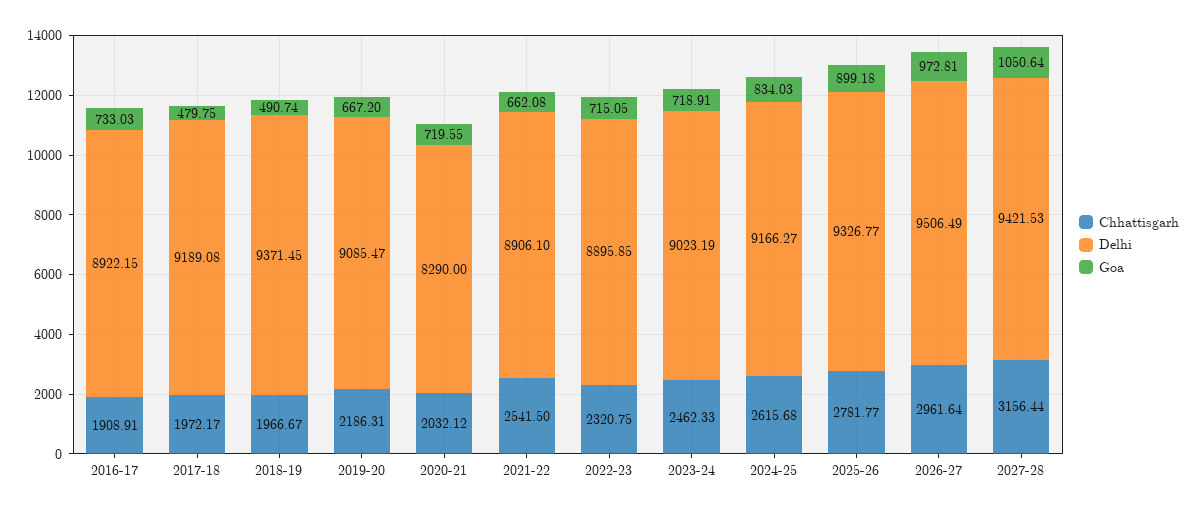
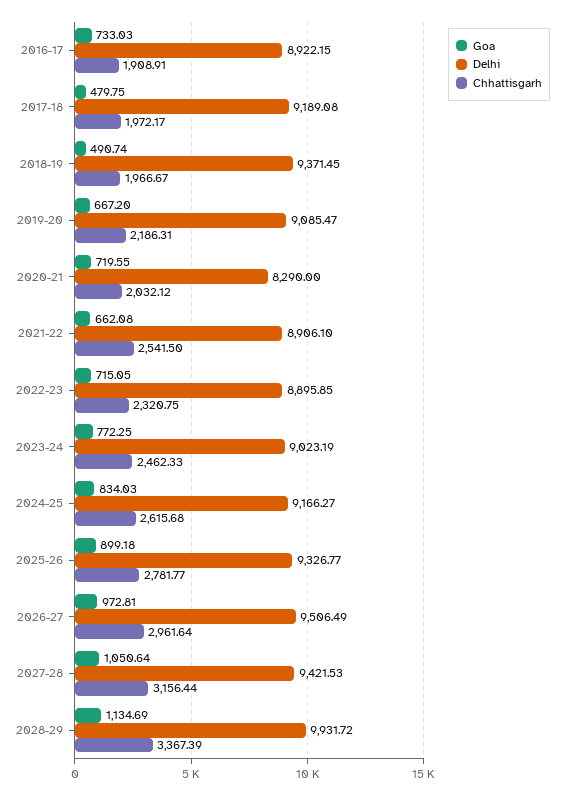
Goa, 2023-24: 718.91 -> 772.25
Goa, 2028-29: none -> 1134.69
Delhi, 2028-29: none -> 9931.72
Chhattisgarh, 2028-29: none -> 3367.39

